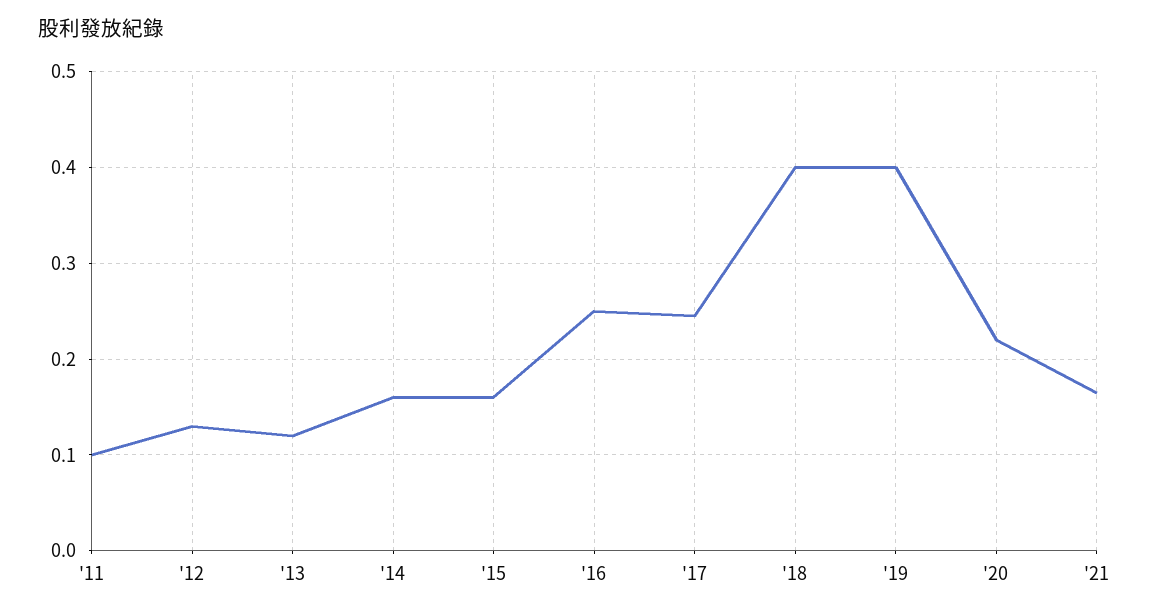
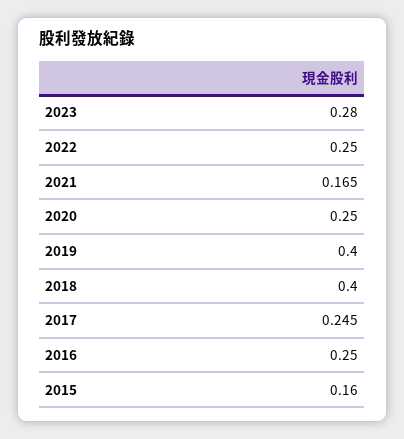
'11: 0.1 -> none
'12: 0.13 -> none
'13: 0.12 -> none
'14: 0.16 -> none
'20: 0.22 -> 0.25
2023: none -> 0.28
2022: none -> 0.25

